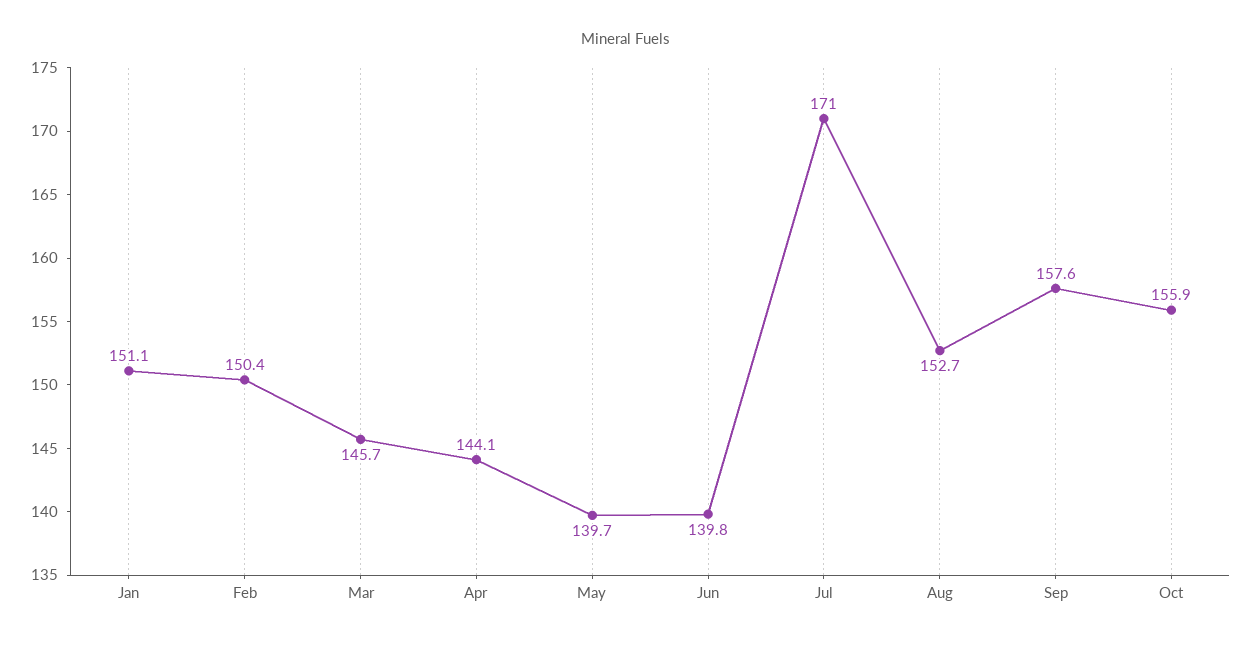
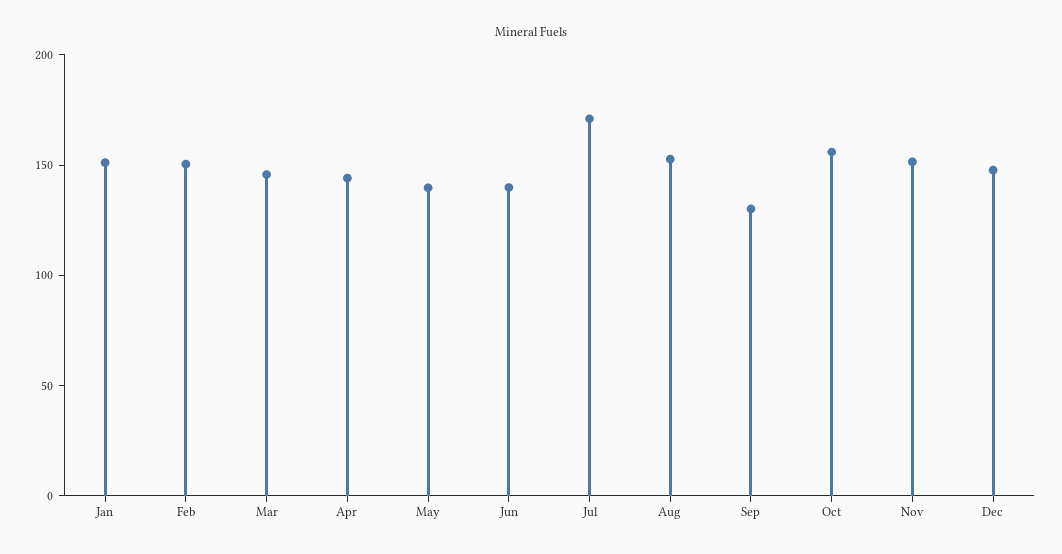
Sep: 157.6 -> 130
Nov: none -> 150
Dec: none -> 150

